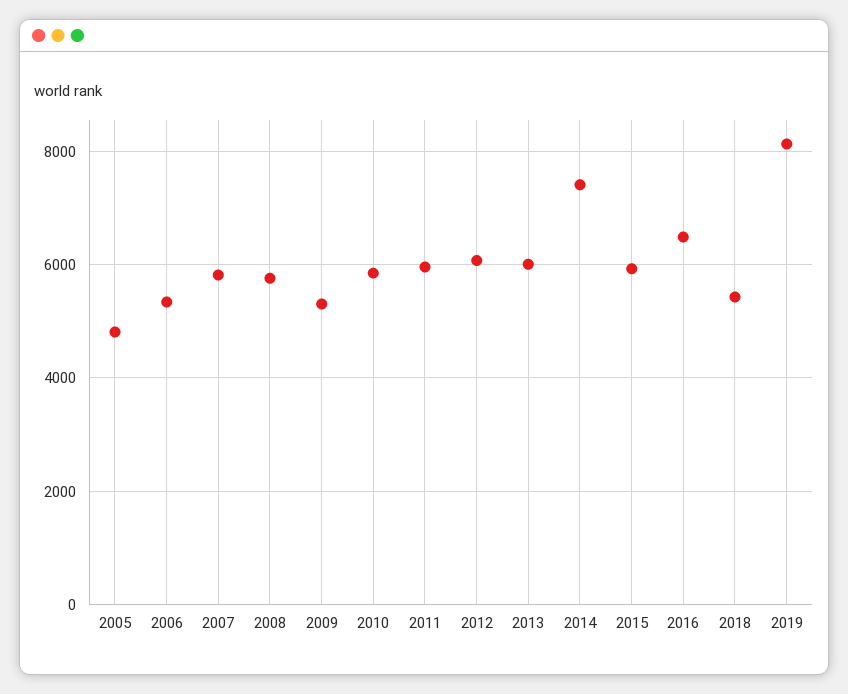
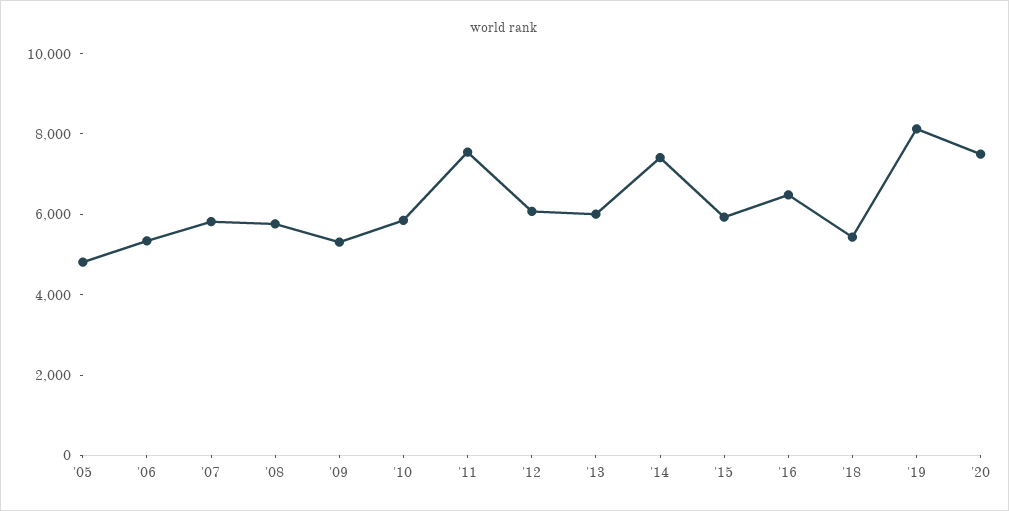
2011: 6000 -> 7500
'20: none -> 7500

